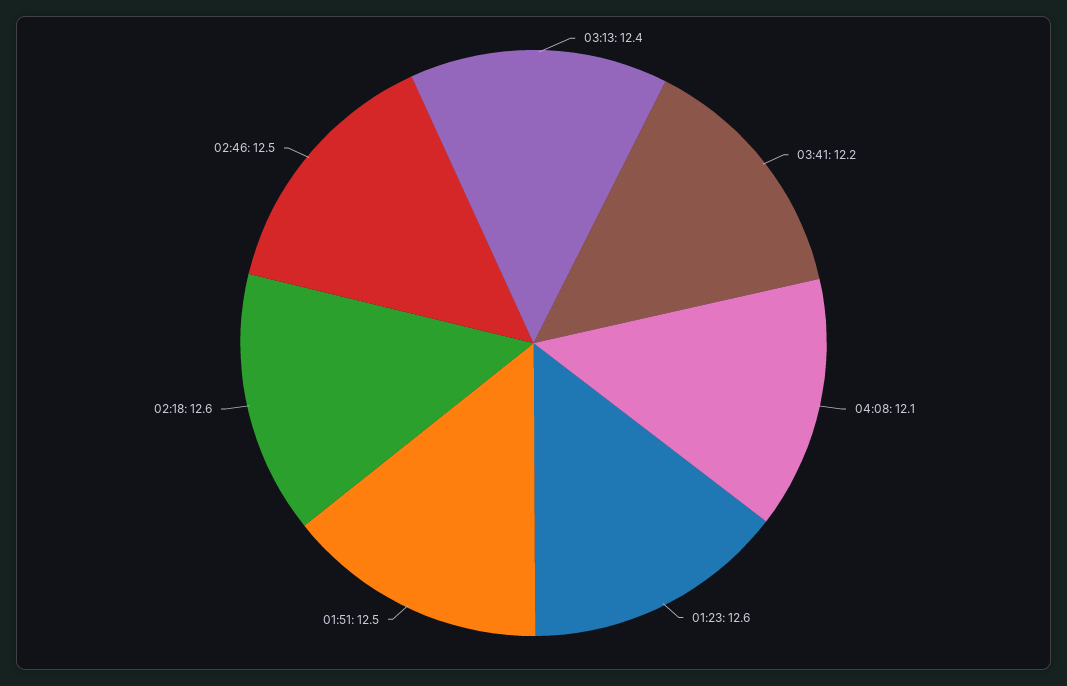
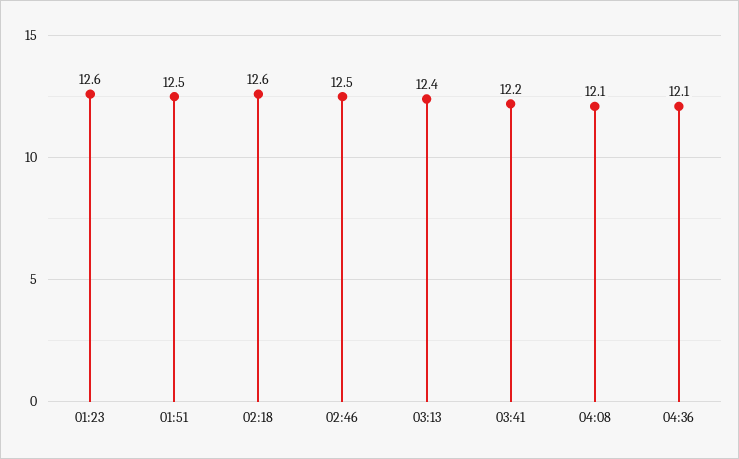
04:36: none -> 12.1

